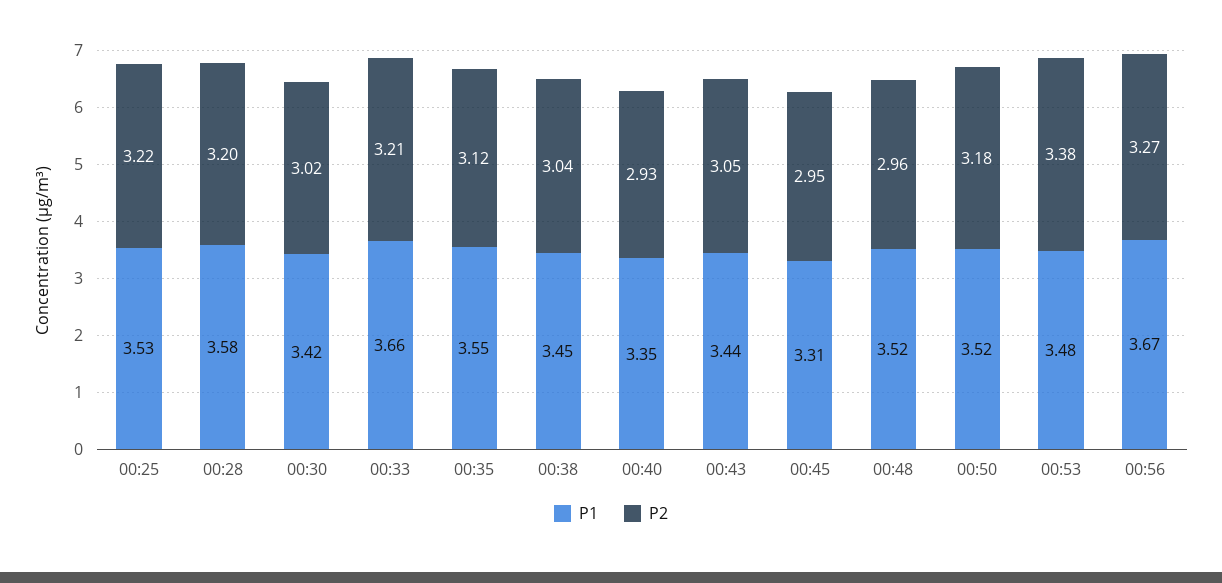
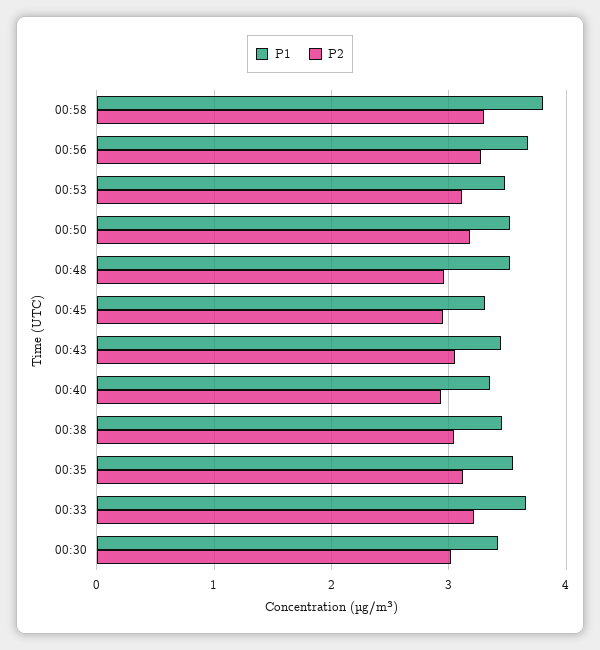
P1, 00:25: 3.53 -> none
P2, 00:25: 3.22 -> none
P1, 00:28: 3.58 -> none
P2, 00:28: 3.2 -> none
P2, 00:53: 3.38 -> 3.1
P1, 00:58: none -> 3.8
P2, 00:58: none -> 3.3

